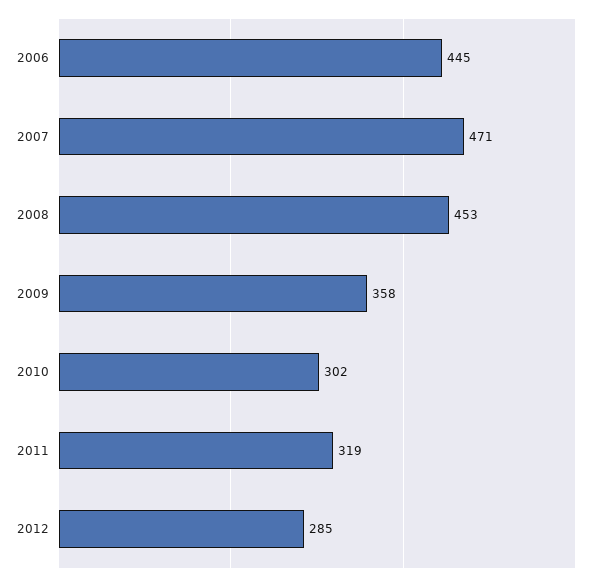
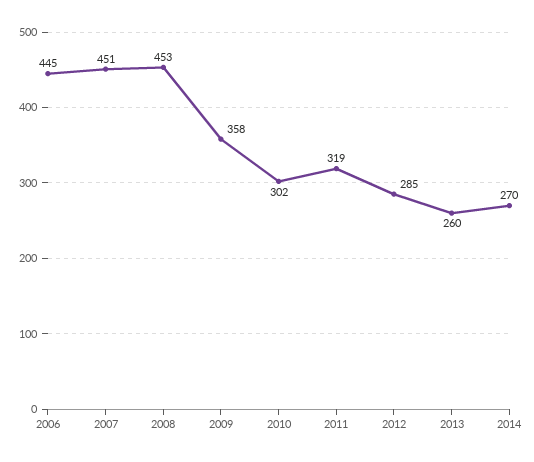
2007: 471 -> 451
2013: none -> 260
2014: none -> 270

